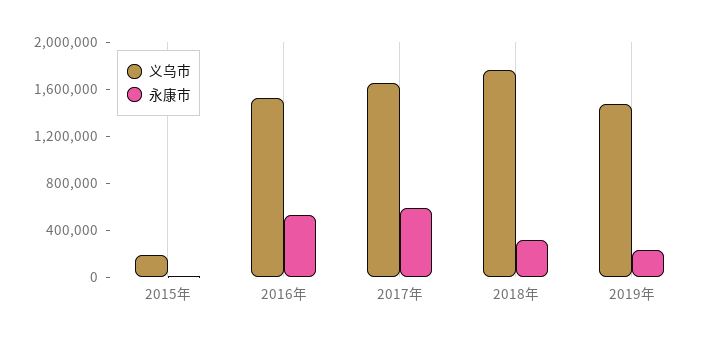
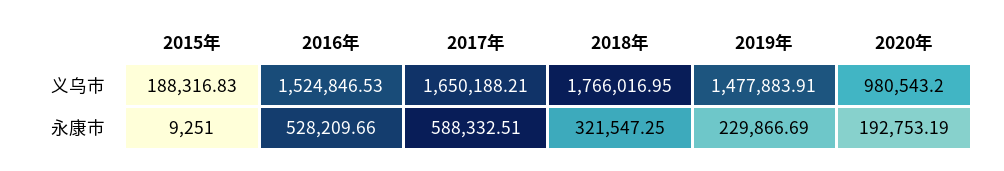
义乌市, 2020年: none -> 980543.2
永康市, 2020年: none -> 192753.19

